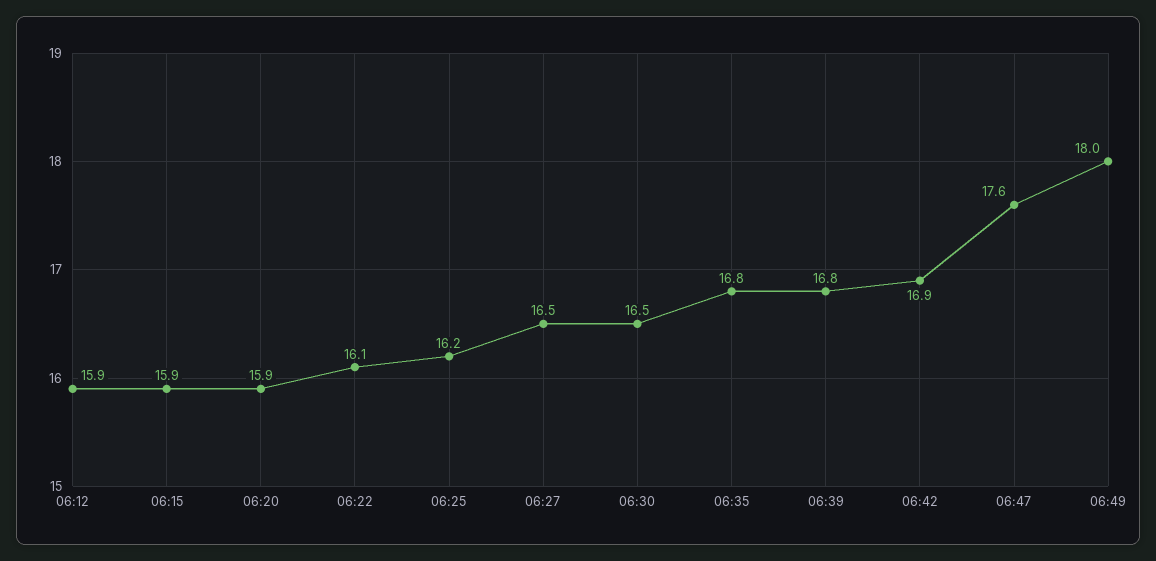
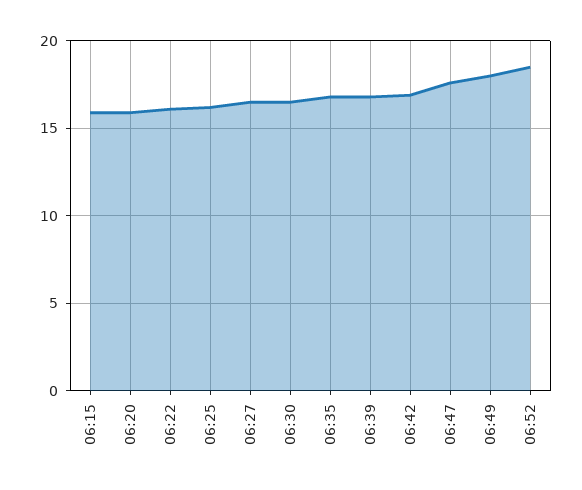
06:12: 15.9 -> none
06:52: none -> 18.5

